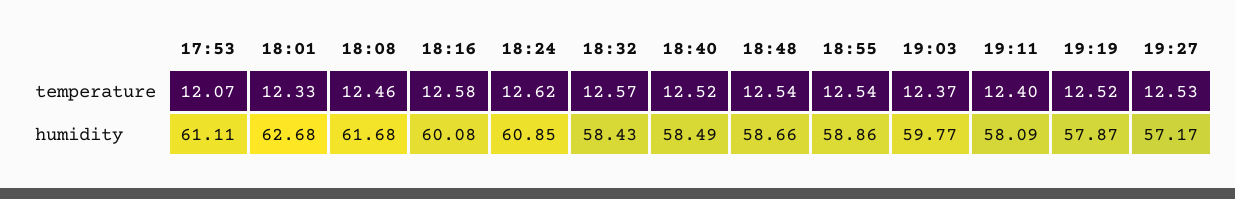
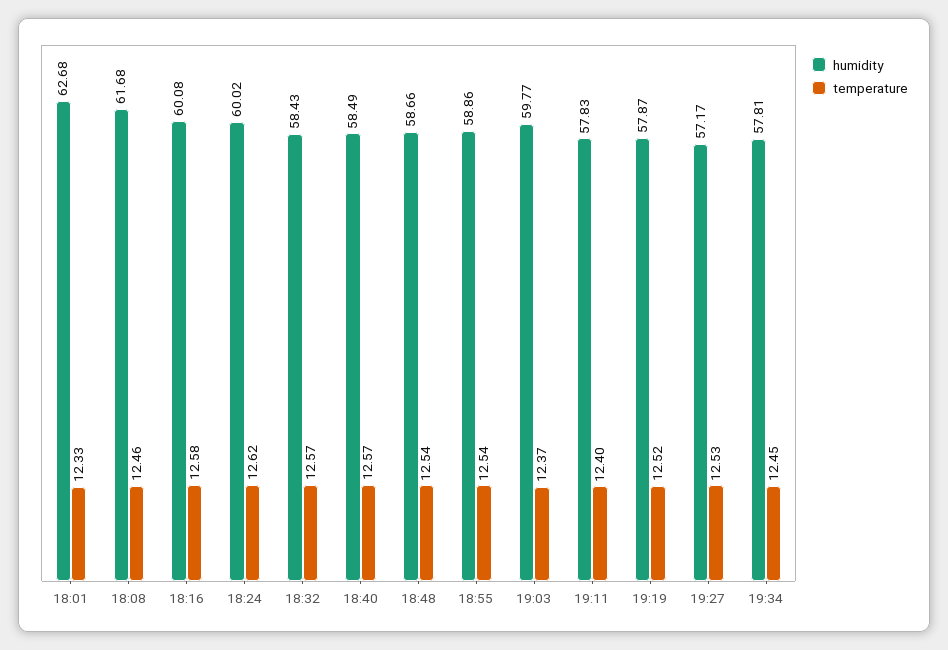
temperature, 17:53: 12.07 -> none
temperature, 18:40: 12.52 -> 12.57
humidity, 17:53: 61.11 -> none
humidity, 18:24: 60.85 -> 60.02
humidity, 19:11: 58.09 -> 57.83
humidity, 19:34: none -> 57.81
temperature, 19:34: none -> 12.45

